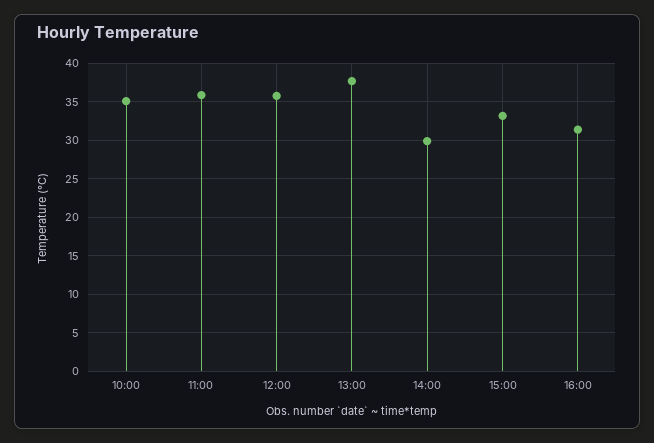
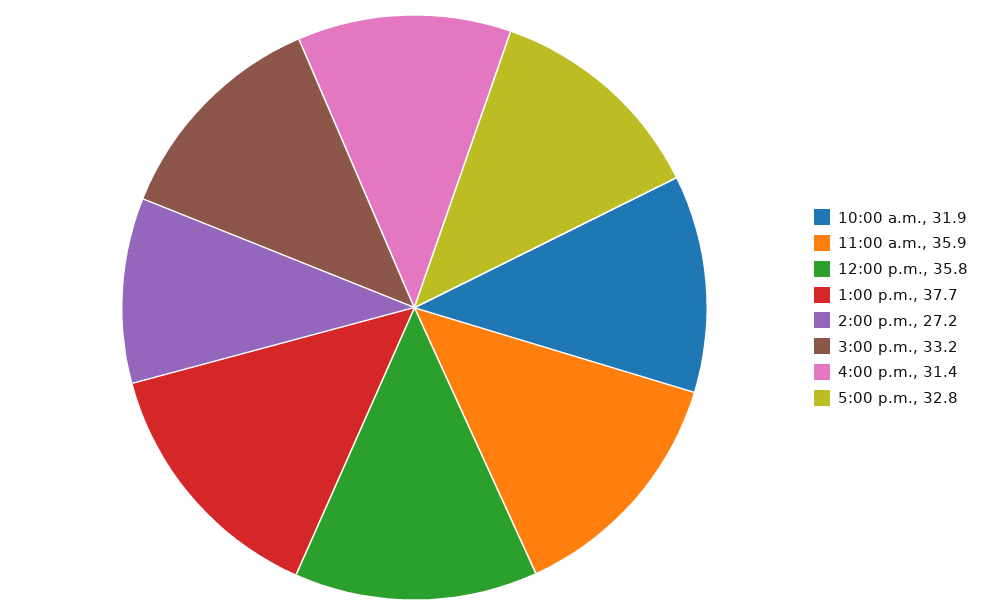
10:00: 35 -> 31.9
14:00: 30 -> 27.2
5:00 p.m.: none -> 32.8

